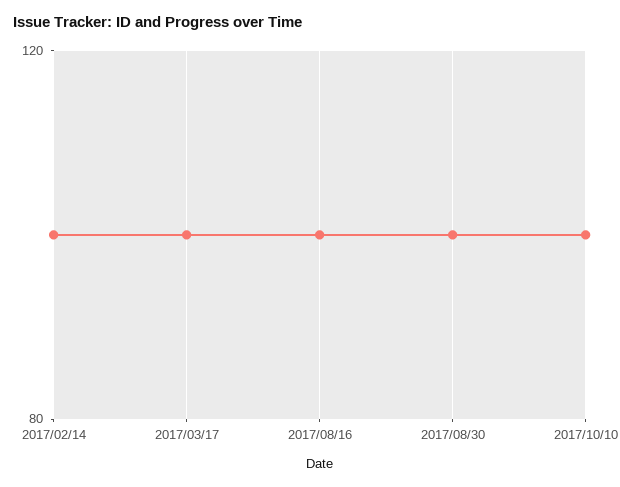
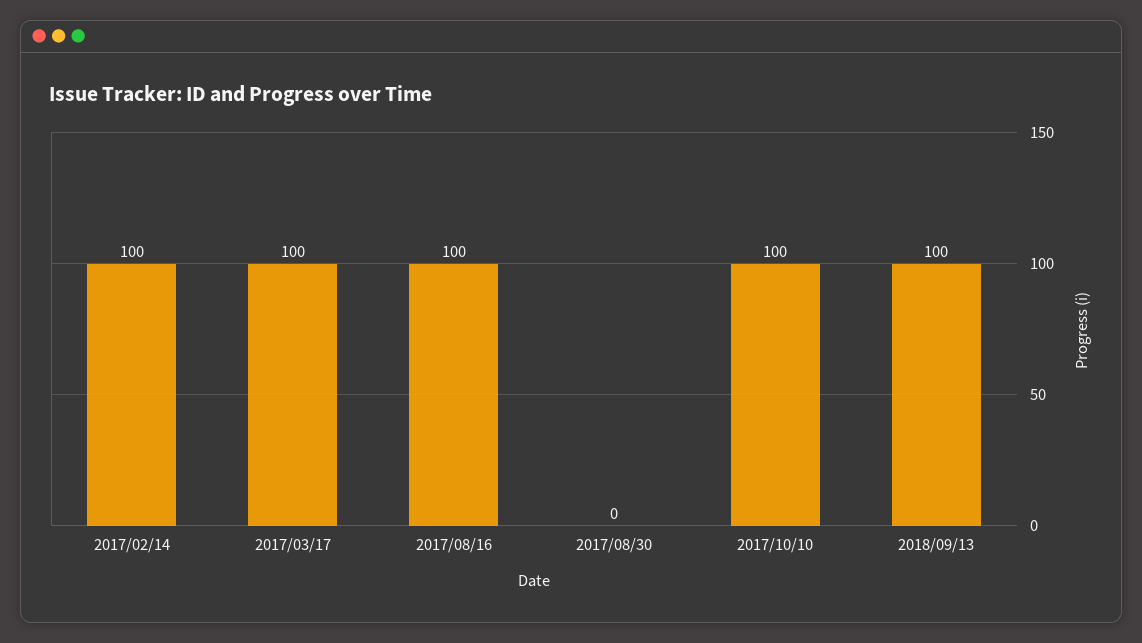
2017/08/30: 100 -> 0
2018/09/13: none -> 100

